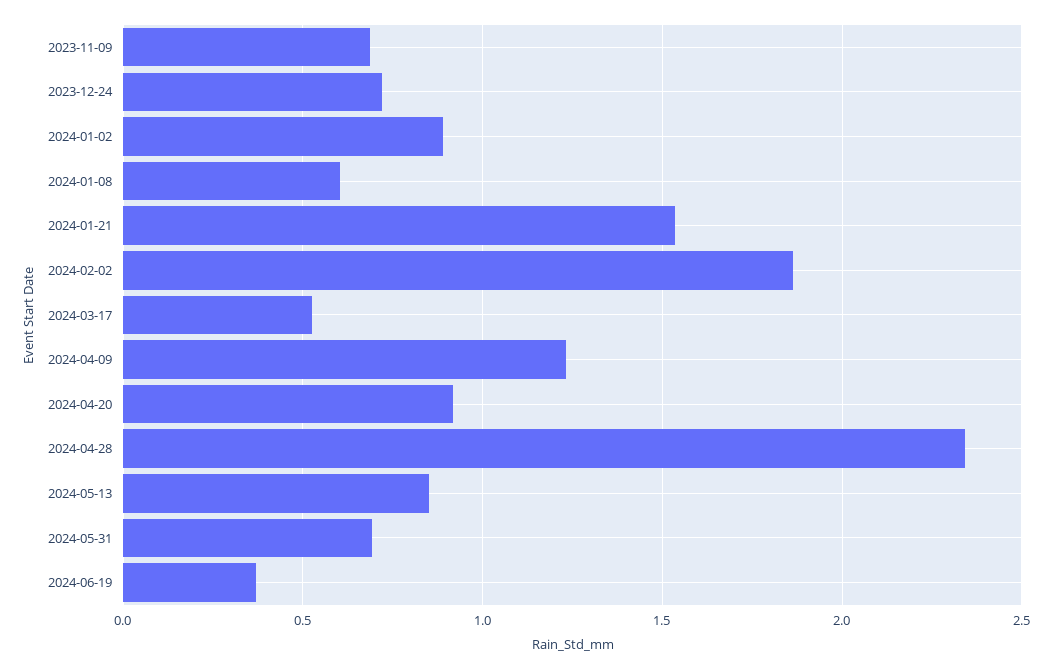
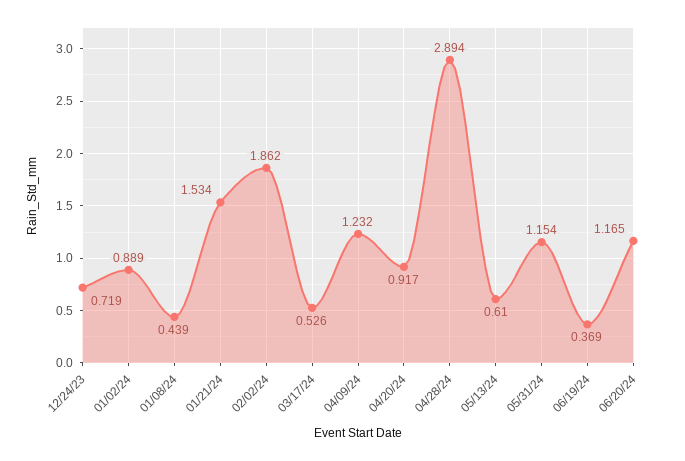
2023-11-09: 0.7 -> none
2024-01-08: 0.6 -> 0.439
2024-04-28: 2.35 -> 2.894
2024-05-13: 0.85 -> 0.61
2024-05-31: 0.7 -> 1.154
06/20/24: none -> 1.165

